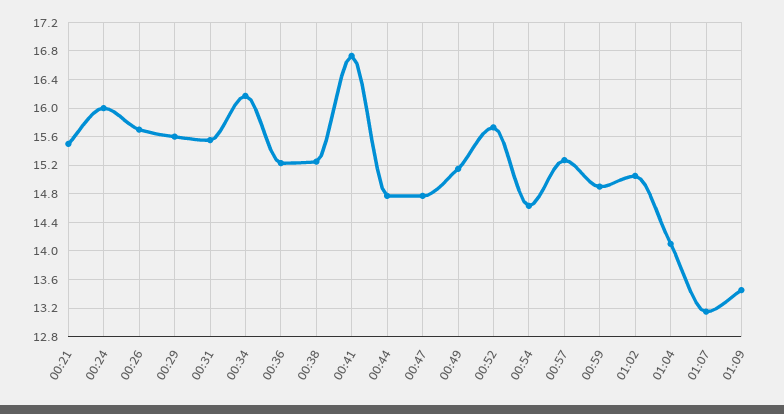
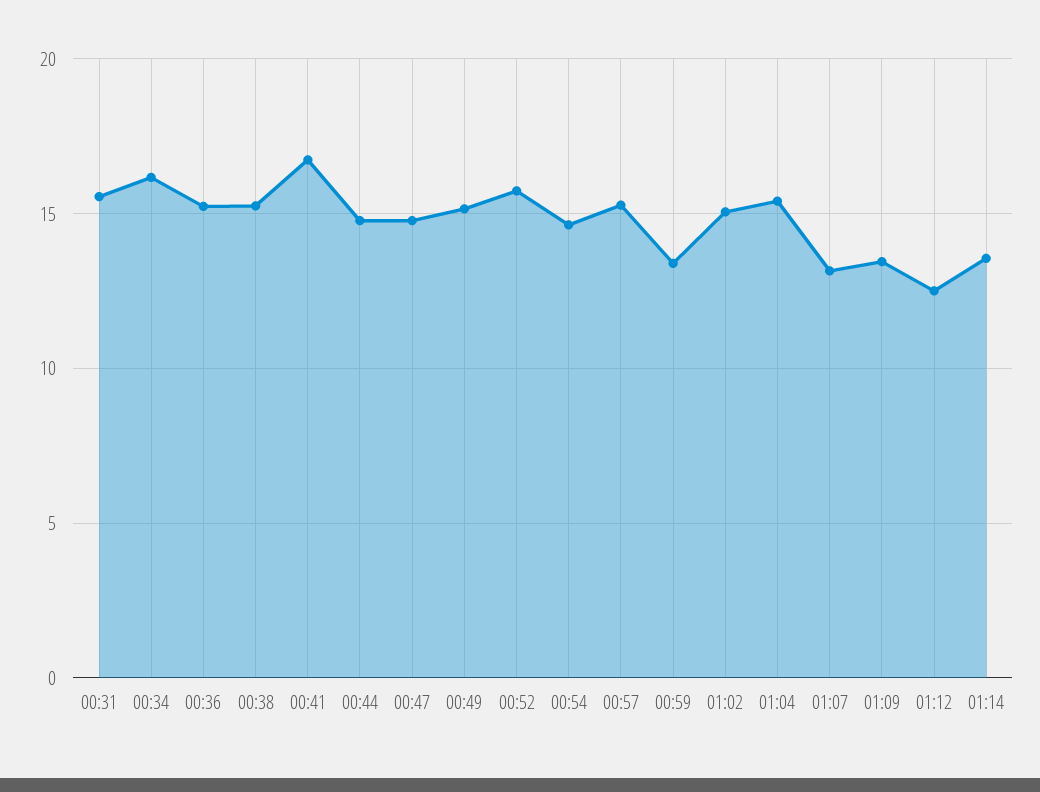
00:21: 15.5 -> none
00:24: 16 -> none
00:26: 15.7 -> none
00:29: 15.6 -> none
00:59: 14.9 -> 13.5
01:04: 14.1 -> 15.5
01:12: none -> 12.5
01:14: none -> 13.5

